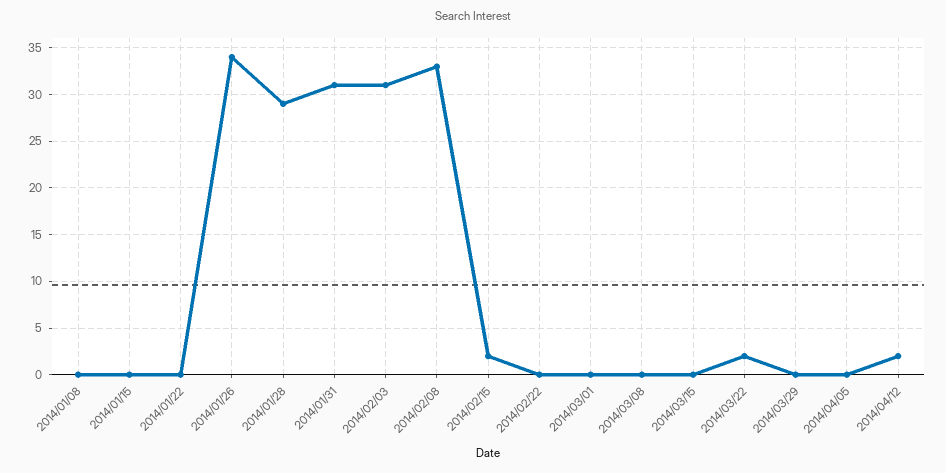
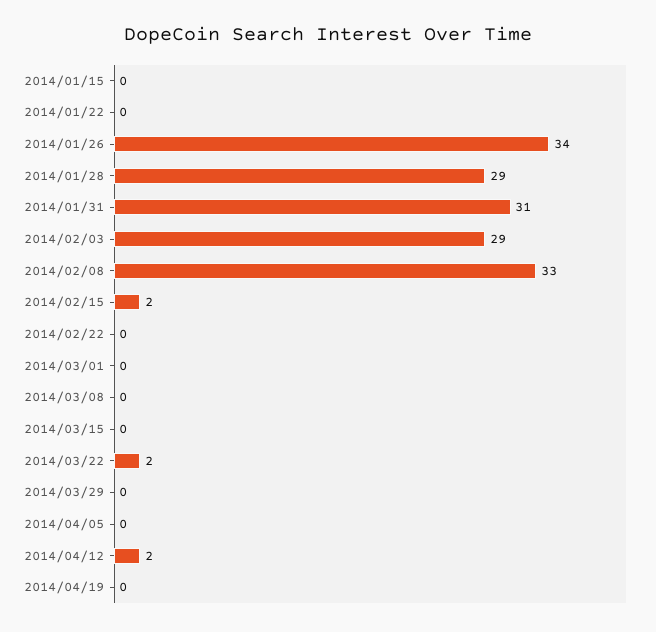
2014/01/08: 0 -> none
2014/02/03: 31 -> 29
2014/04/19: none -> 0

